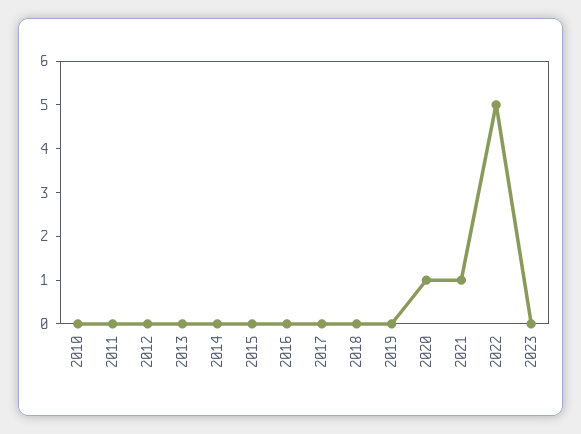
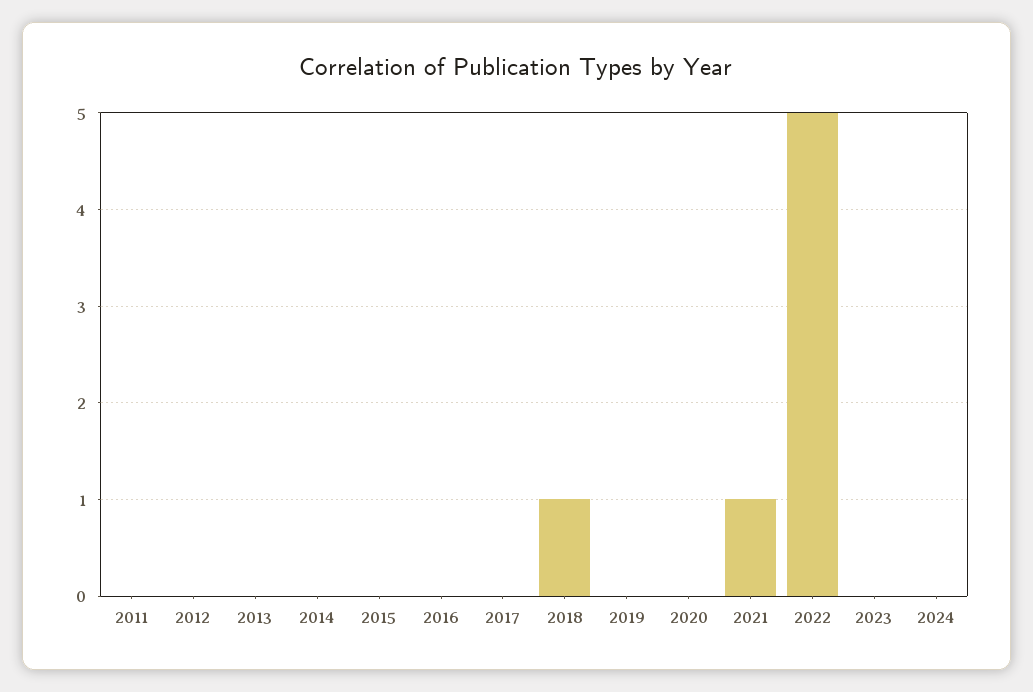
2010: 0 -> none
2018: 0 -> 1
2020: 1 -> 0
2024: none -> 0

